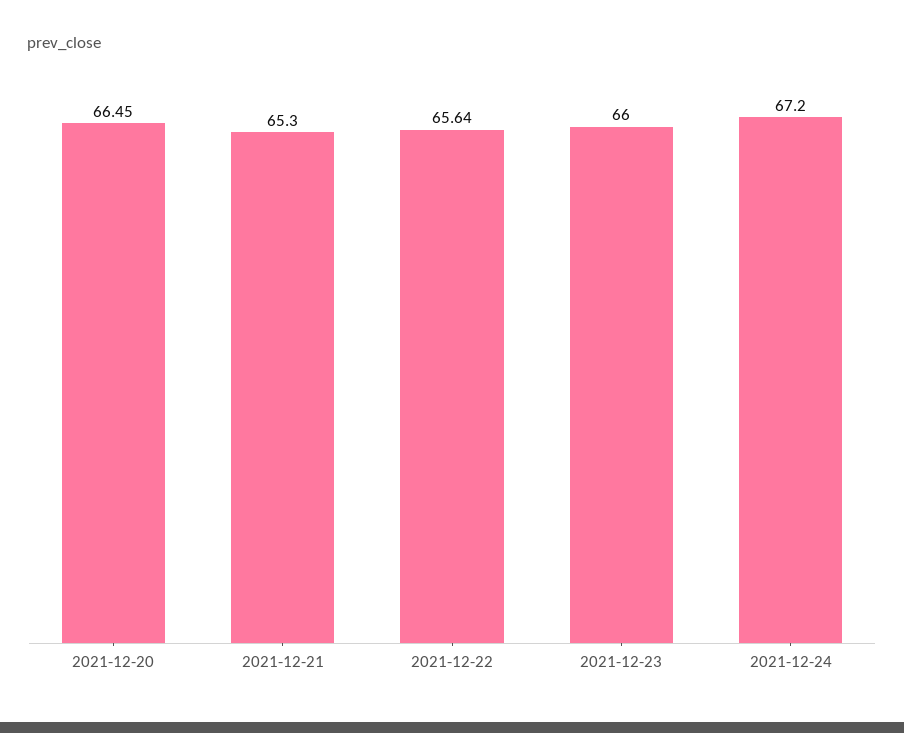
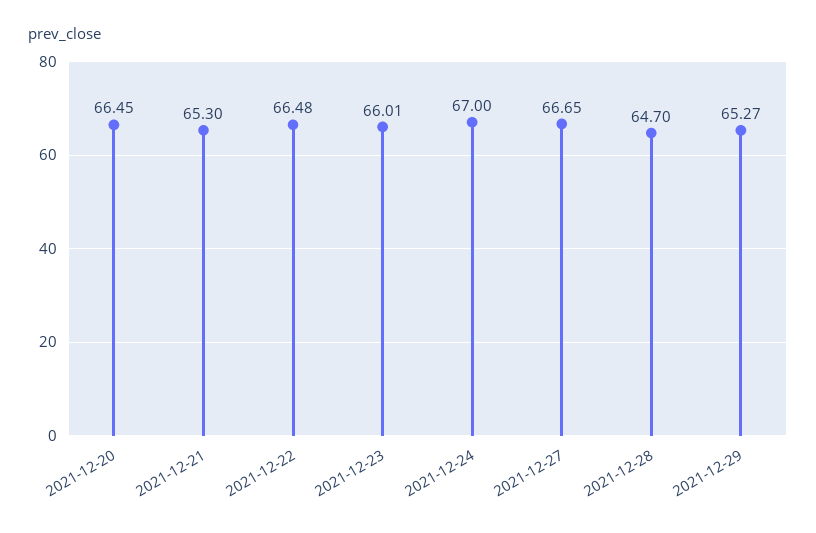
2021-12-22: 65.64 -> 66.48
2021-12-23: 66 -> 66.01
2021-12-24: 67.2 -> 67
2021-12-27: none -> 66.65
2021-12-28: none -> 64.7
2021-12-29: none -> 65.27

